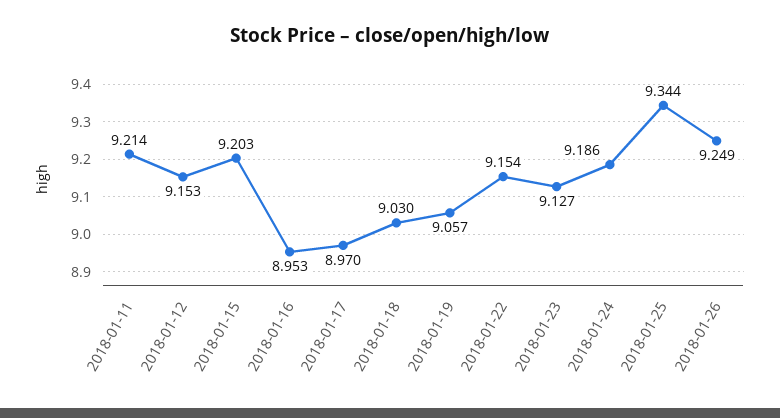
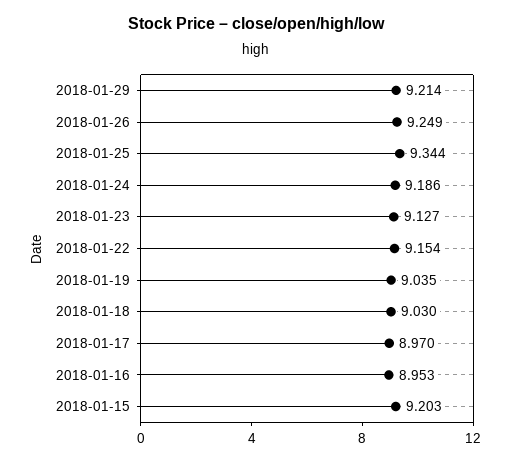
2018-01-11: 9.214 -> none
2018-01-12: 9.153 -> none
2018-01-19: 9.057 -> 9.035
2018-01-29: none -> 9.214

